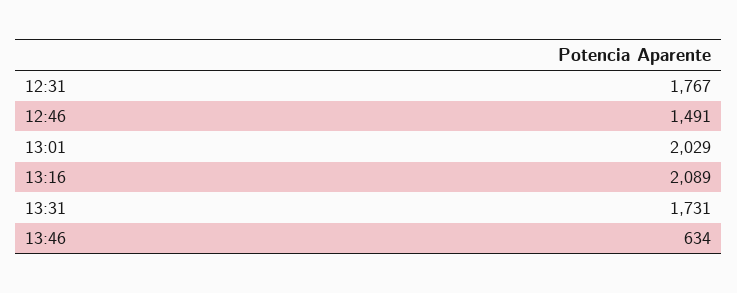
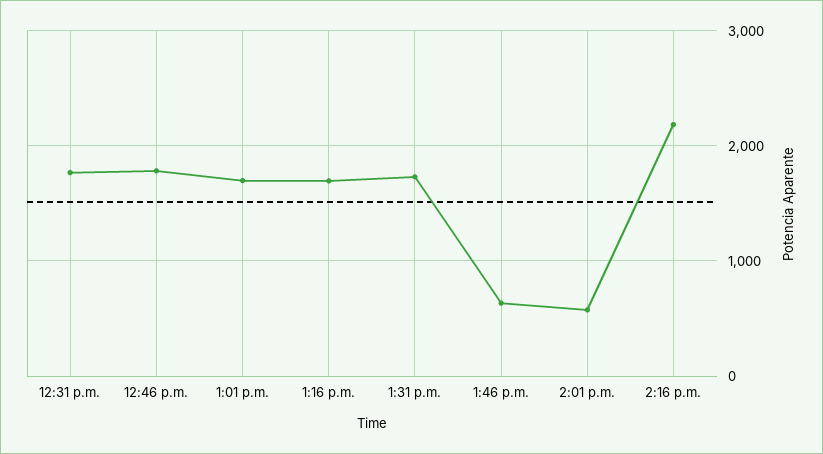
12:46: 1491 -> 1800
13:01: 2029 -> 1700
13:16: 2089 -> 1700
2:01 p.m.: none -> 600
2:16 p.m.: none -> 2200

